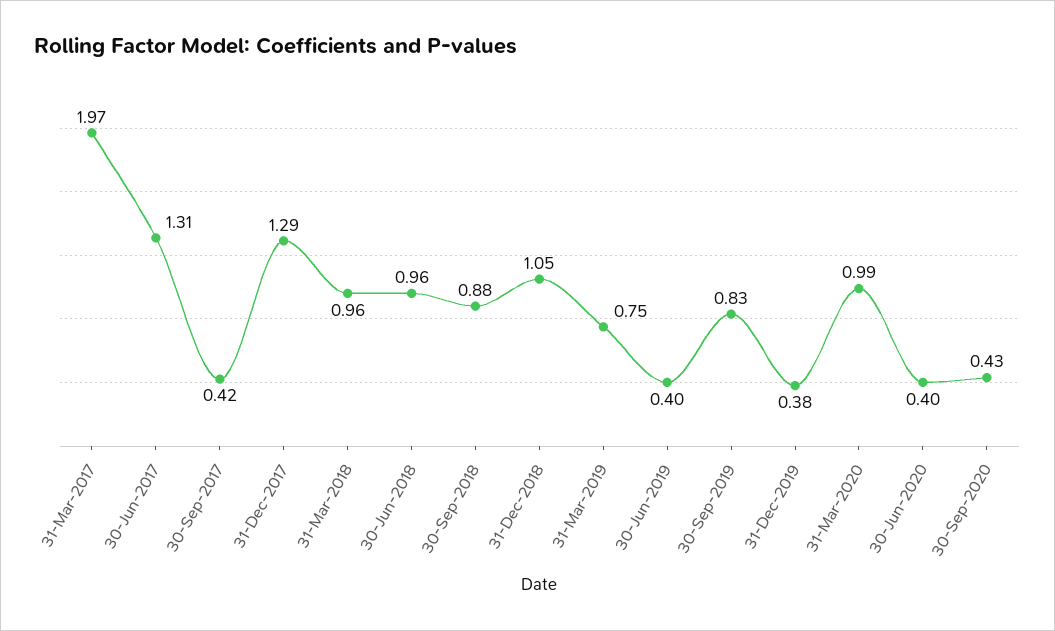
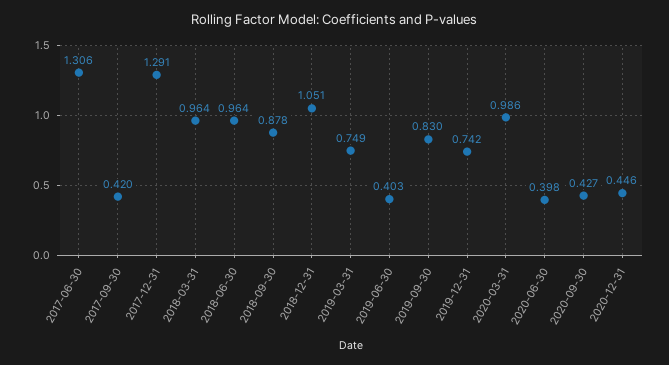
31-Mar-2017: 1.97 -> none
31-Dec-2019: 0.38 -> 0.742
2020-12-31: none -> 0.446

